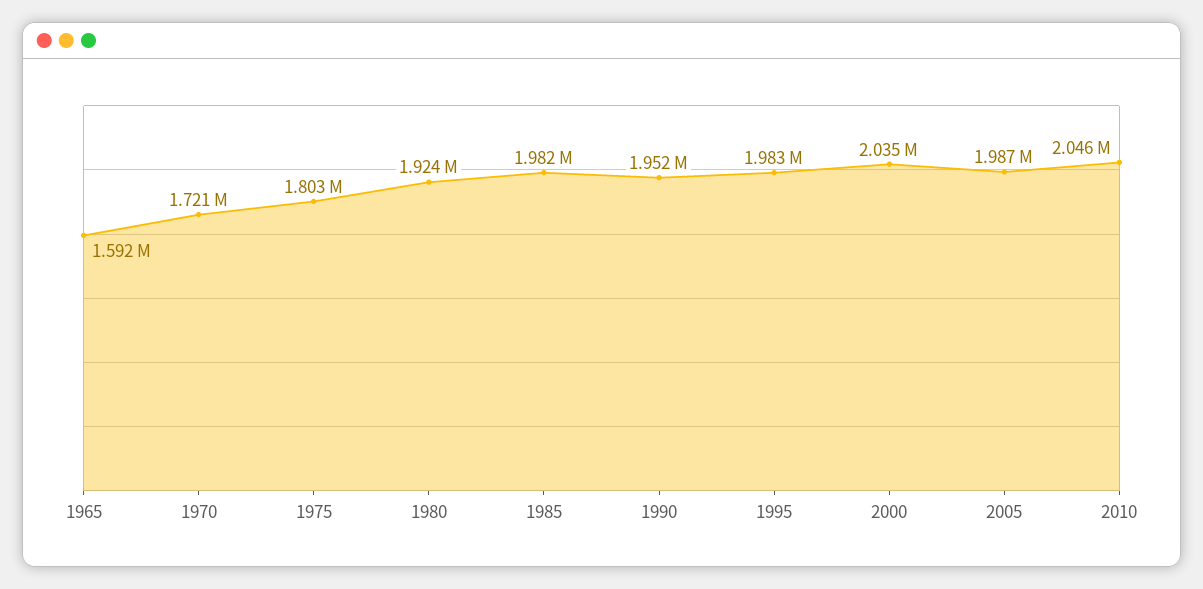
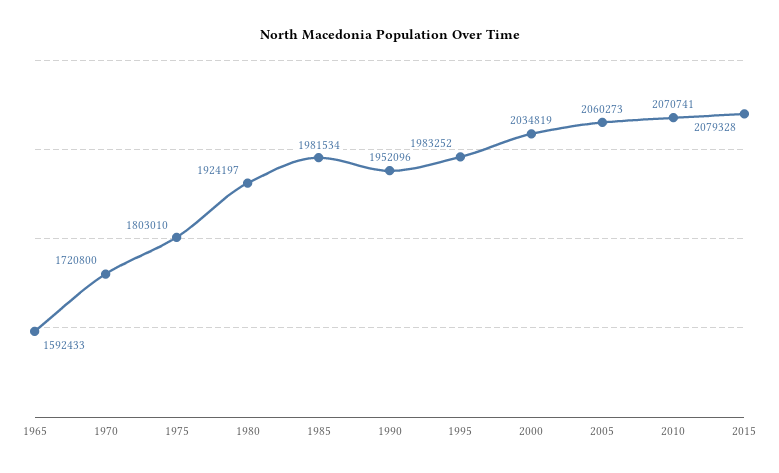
2005: 1987000 -> 2060273
2010: 2046000 -> 2070741
2015: none -> 2079328

